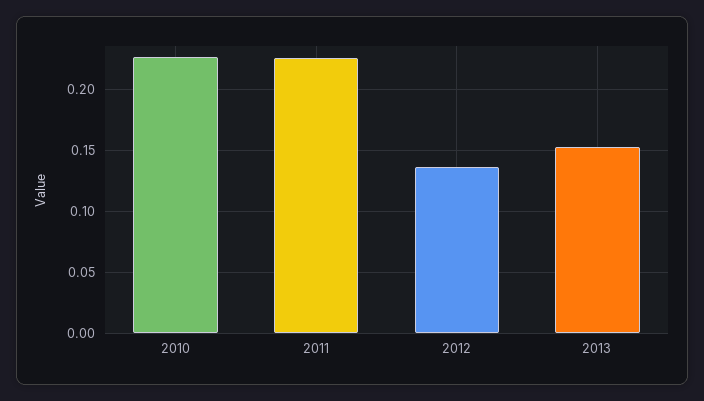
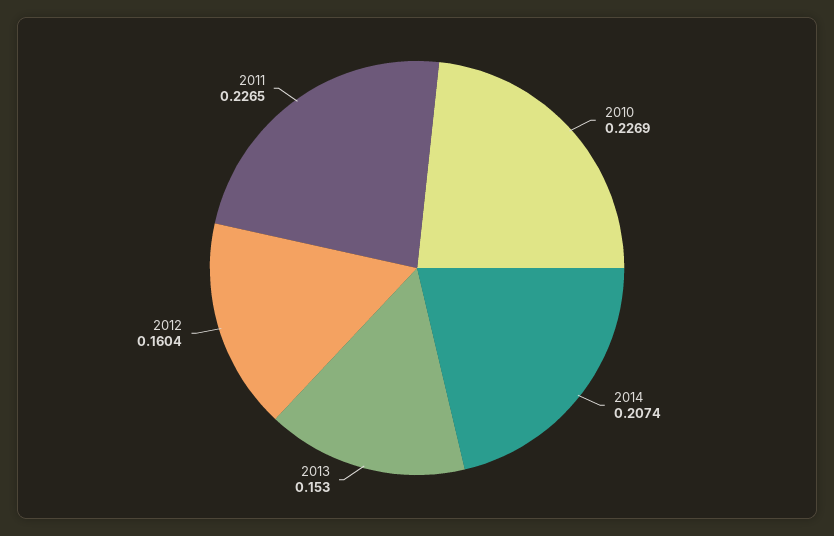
2012: 0.135 -> 0.1604
2014: none -> 0.2074

